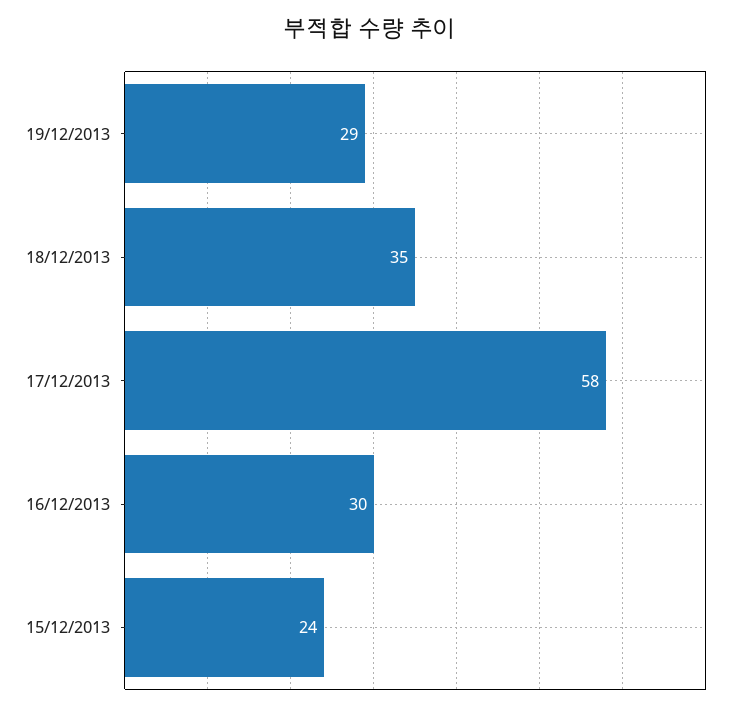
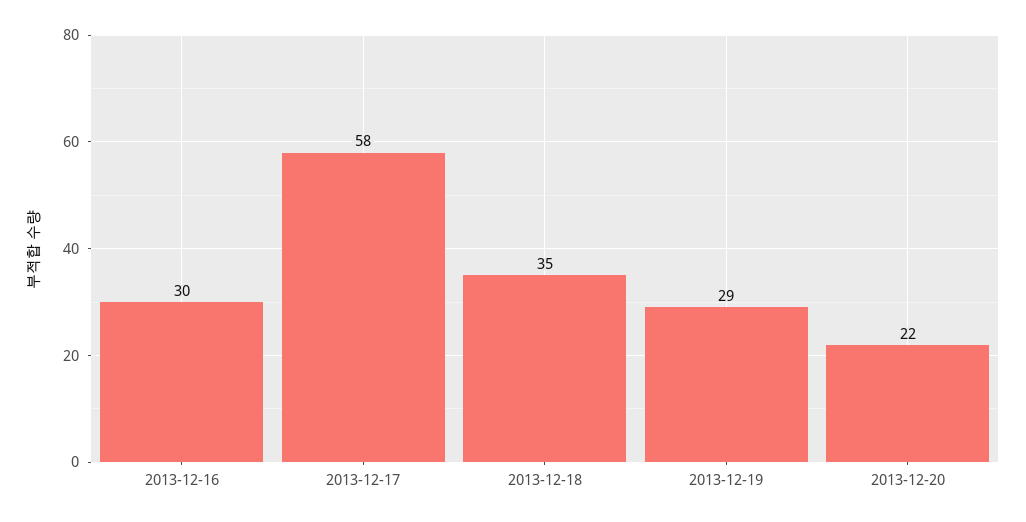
15/12/2013: 24 -> none
2013-12-20: none -> 22

